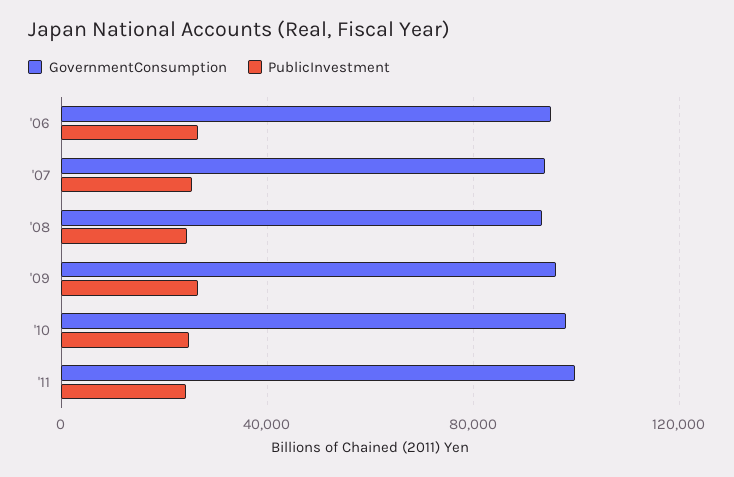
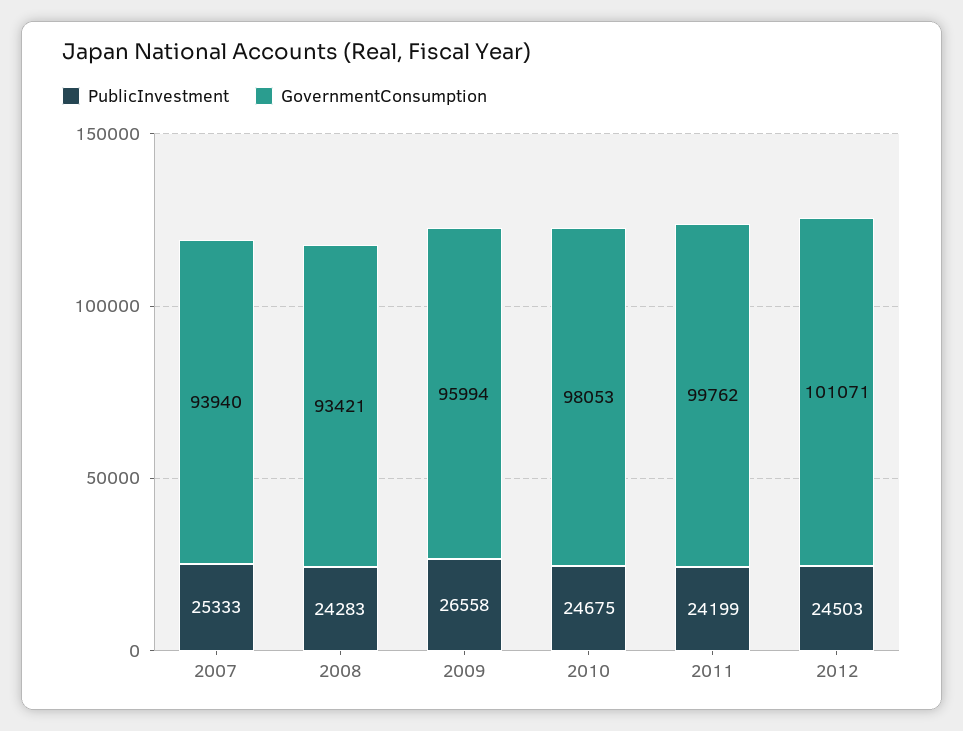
GovernmentConsumption, '06: 95000 -> none
PublicInvestment, '06: 25000 -> none
PublicInvestment, 2012: none -> 24503
GovernmentConsumption, 2012: none -> 101071

